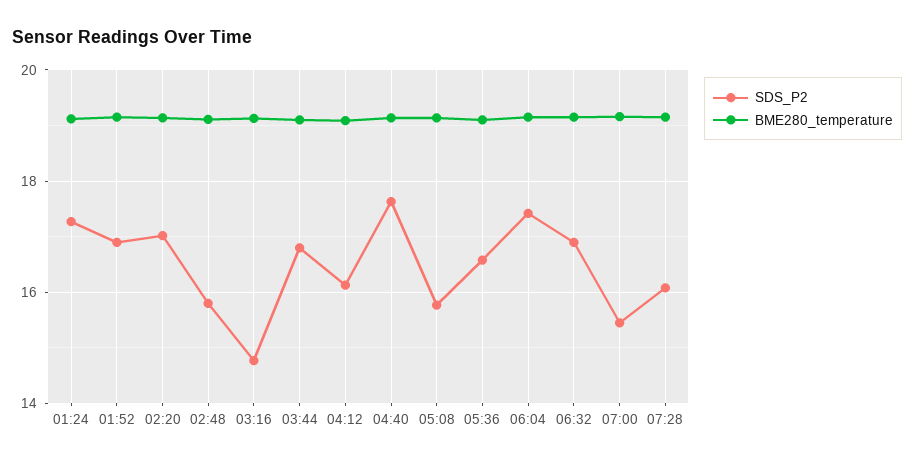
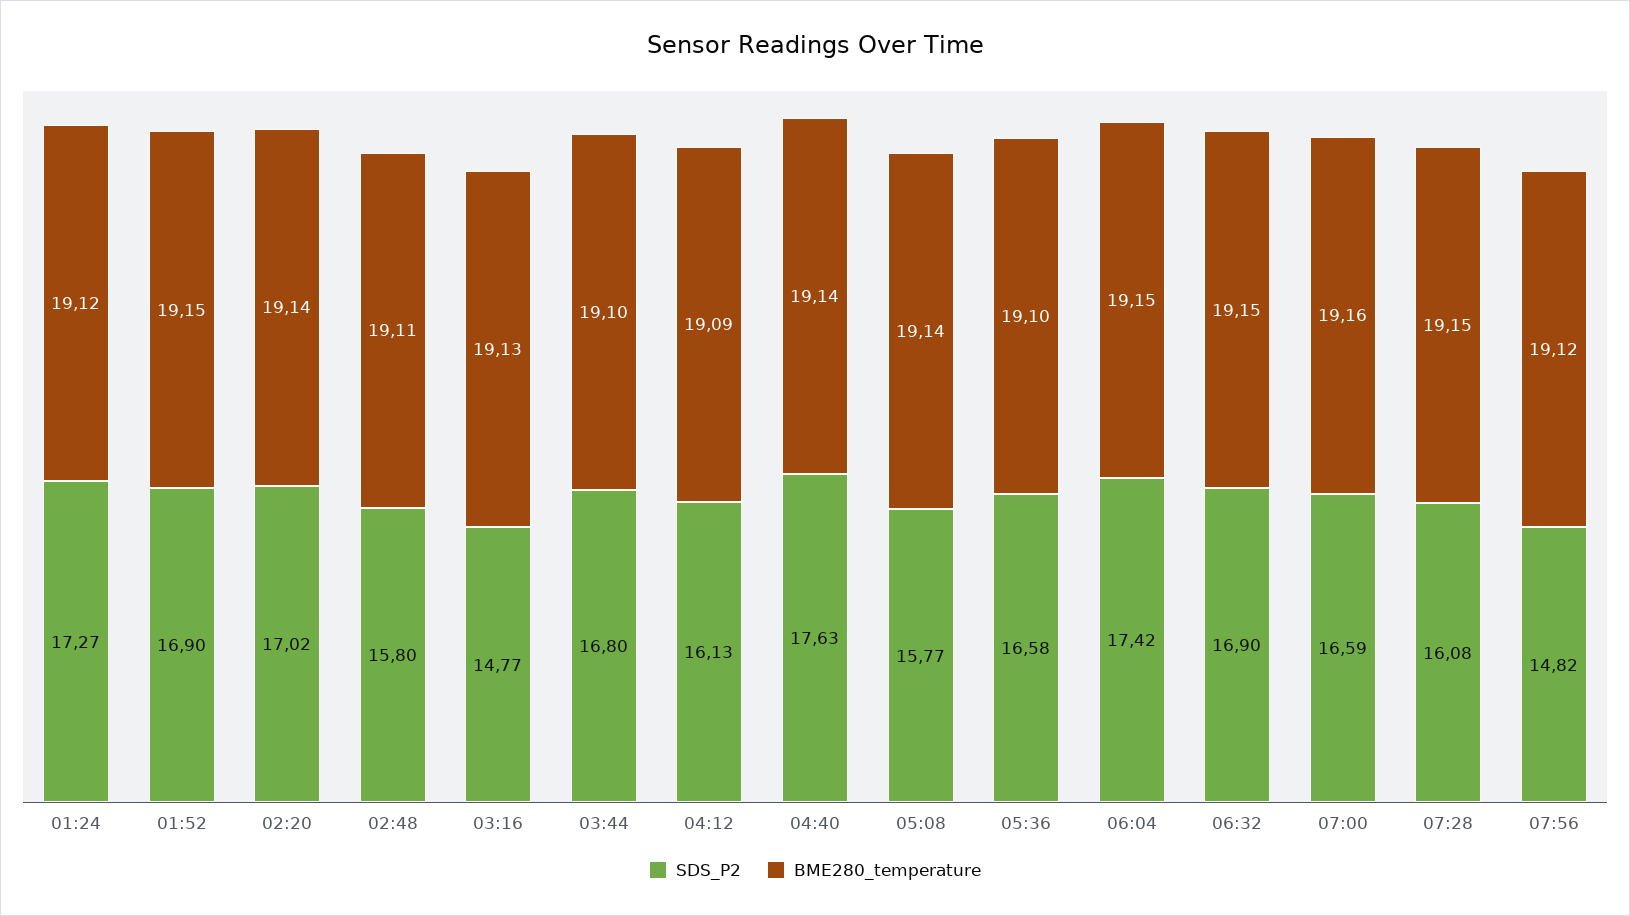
SDS_P2, 07:00: 15.4 -> 16.59
SDS_P2, 07:56: none -> 14.82
BME280_temperature, 07:56: none -> 19.12

